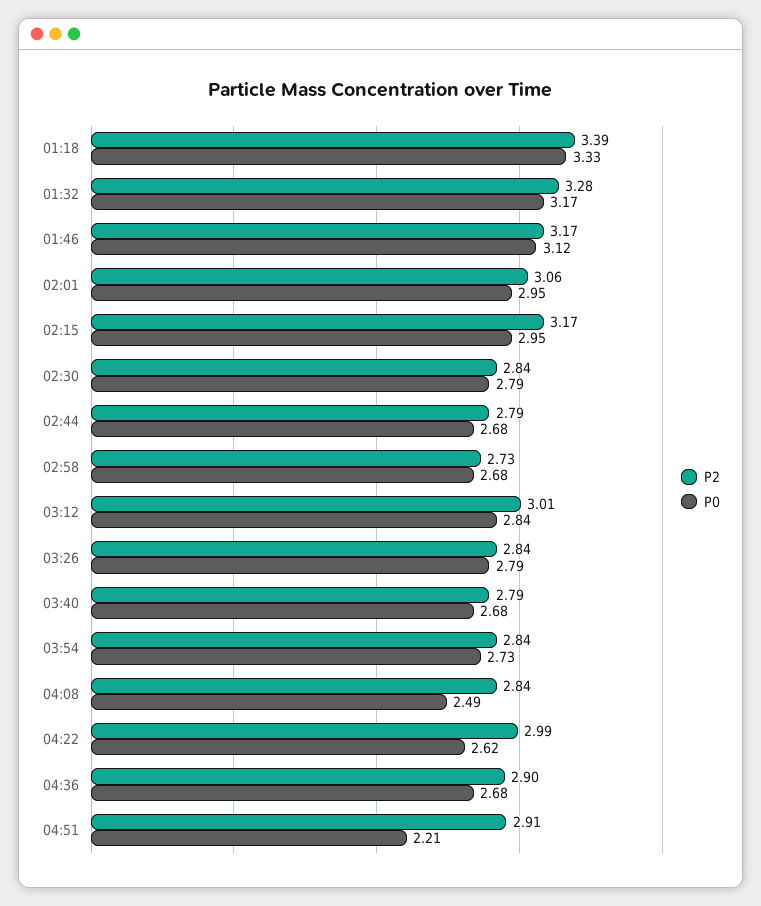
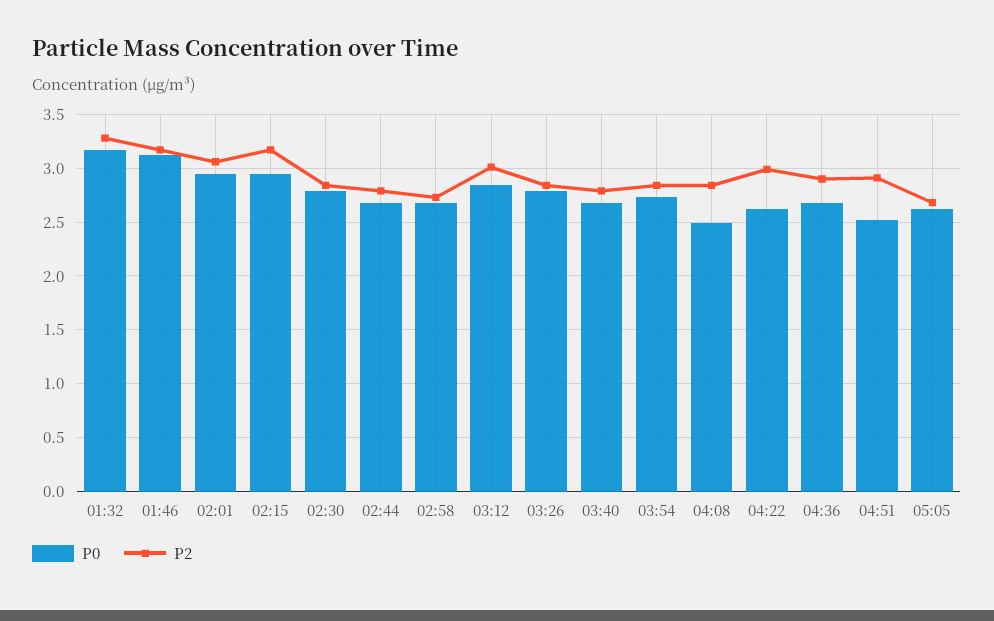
P2, 01:18: 3.39 -> none
P0, 01:18: 3.33 -> none
P0, 04:51: 2.21 -> 2.5
P0, 05:05: none -> 2.6
P2, 05:05: none -> 2.7

